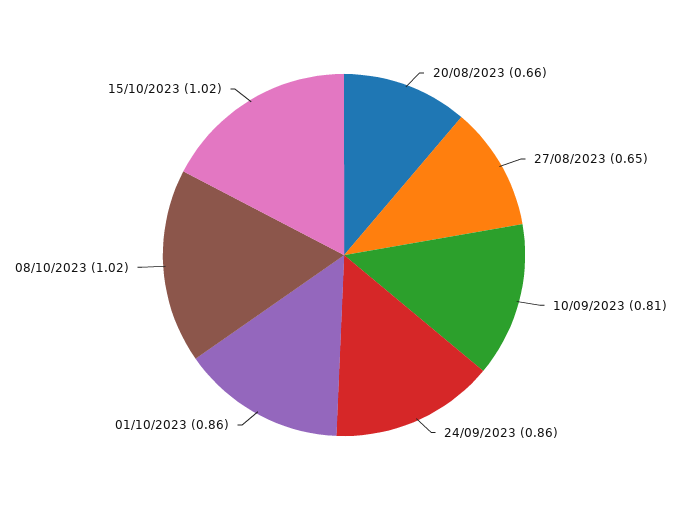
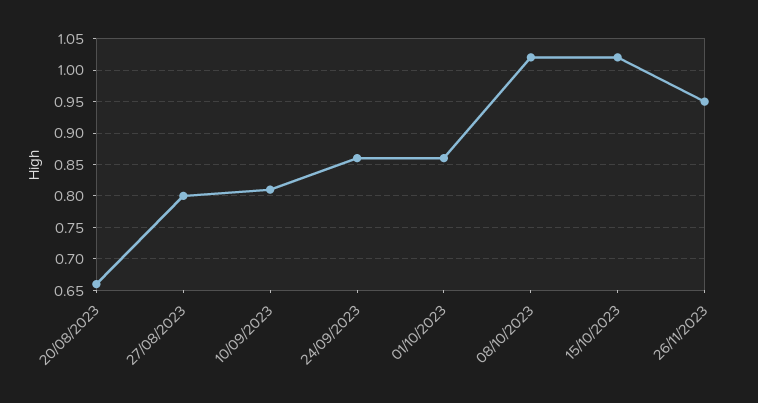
27/08/2023: 0.65 -> 0.8
26/11/2023: none -> 0.95

